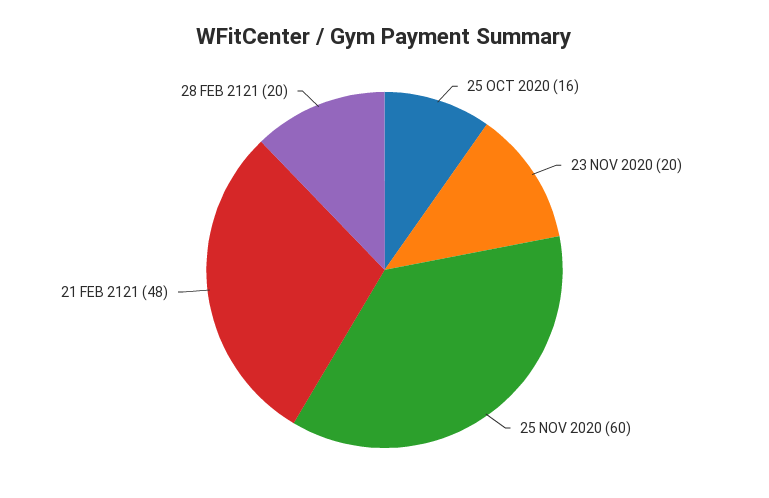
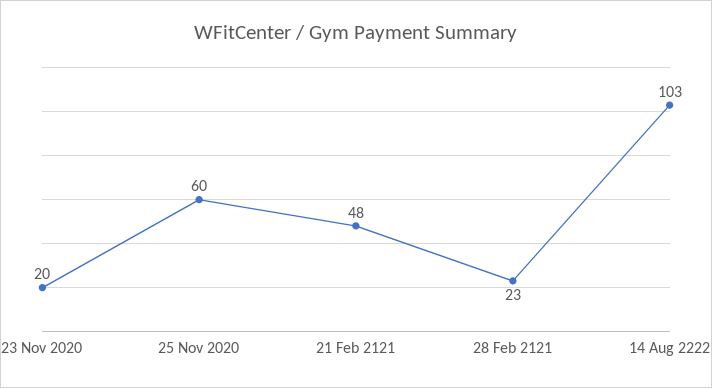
25 OCT 2020: 16 -> none
28 FEB 2121: 20 -> 23
14 Aug 2222: none -> 103

